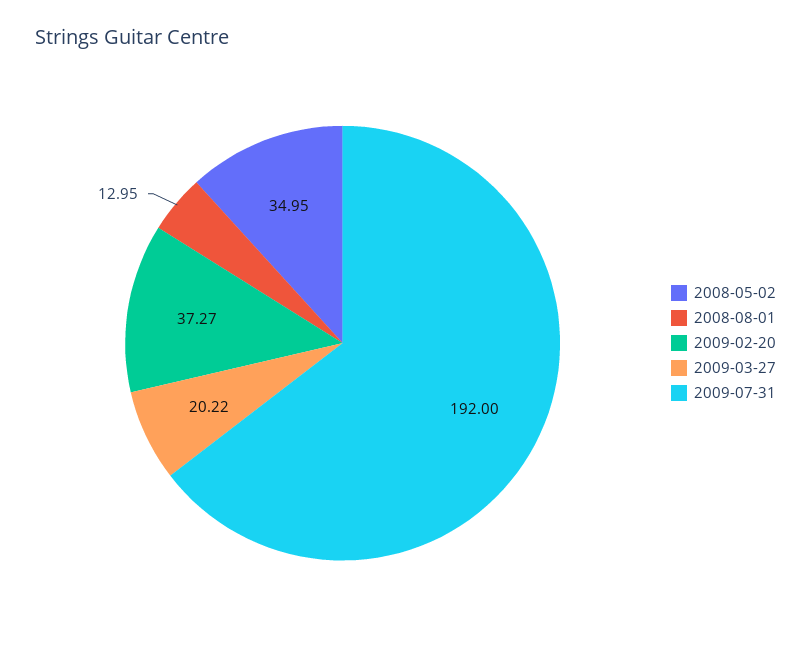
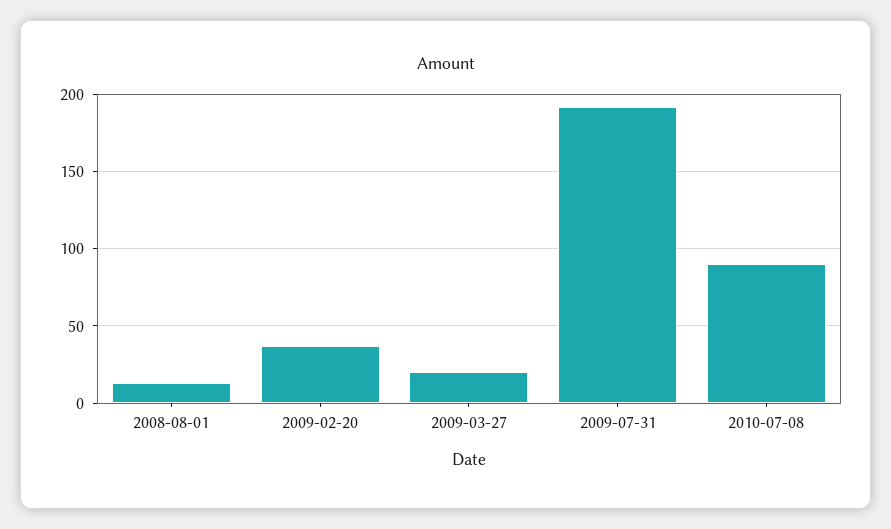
2008-05-02: 34.95 -> none
2010-07-08: none -> 90

